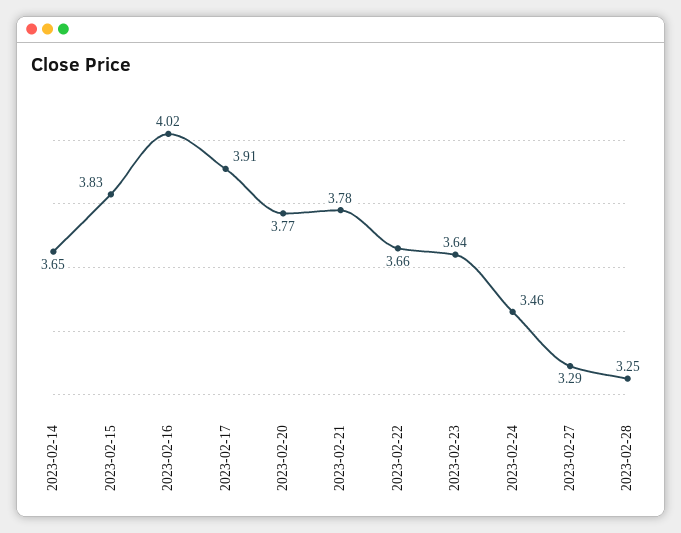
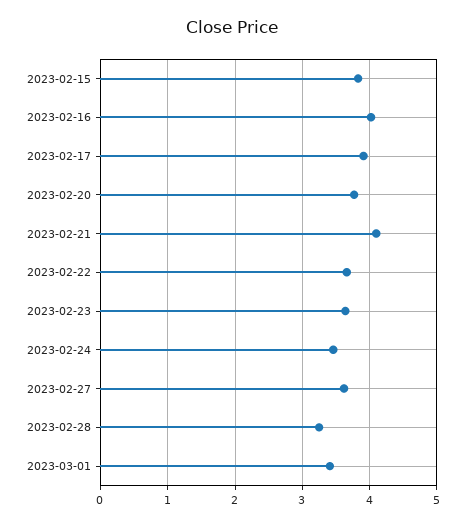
2023-02-14: 3.65 -> none
2023-02-21: 3.78 -> 4.1
2023-02-27: 3.29 -> 3.6
2023-03-01: none -> 3.4

